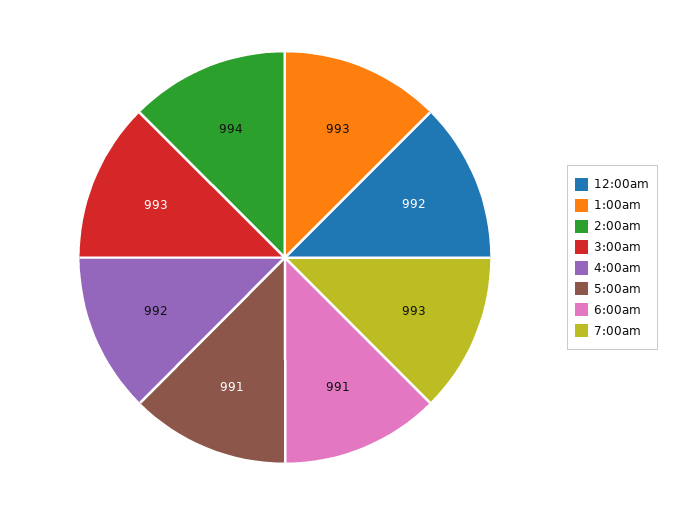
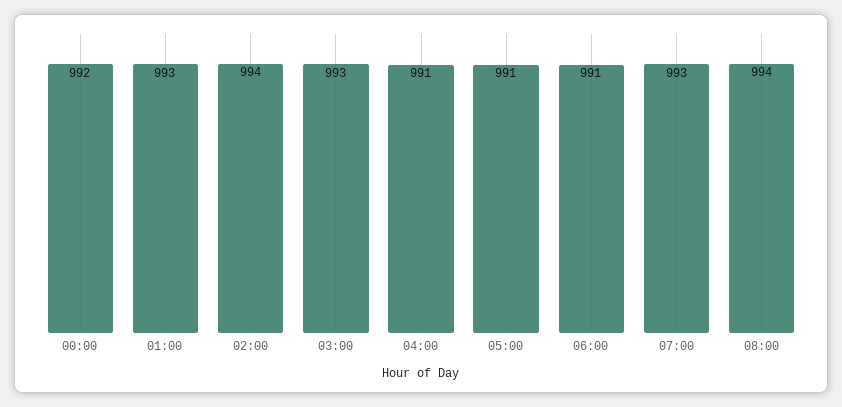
4:00am: 992 -> 991
08:00: none -> 994

